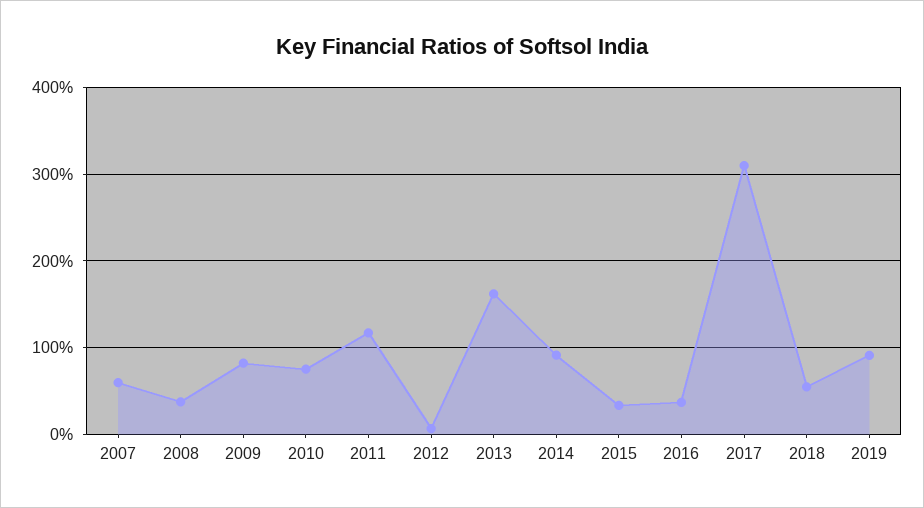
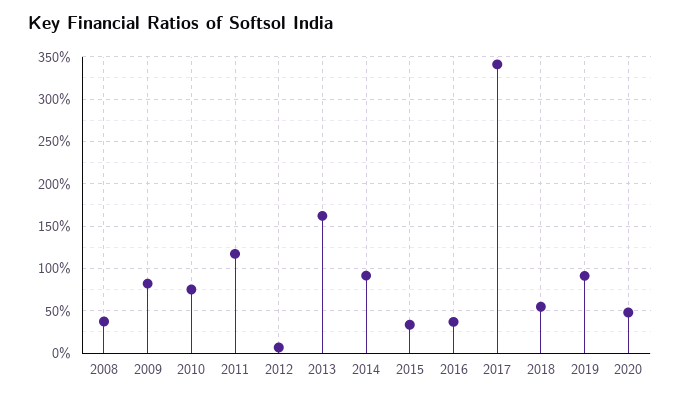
2007: 60 -> none
2017: 310 -> 340
2020: none -> 50

